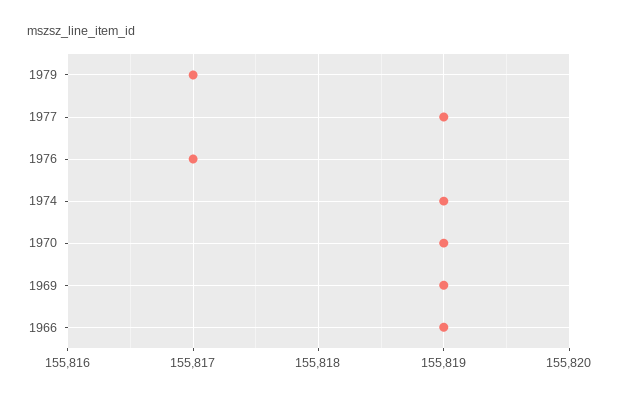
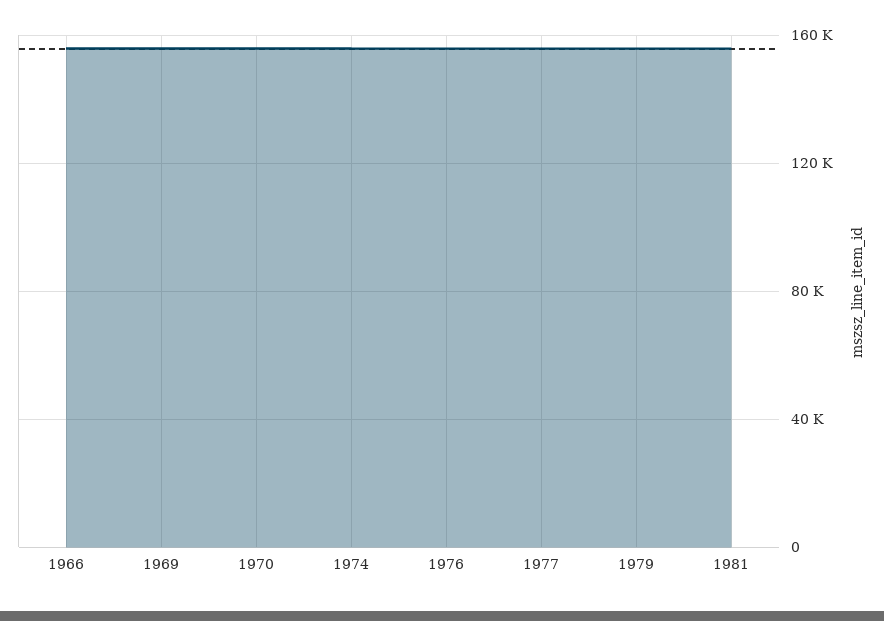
1981: none -> 155000

